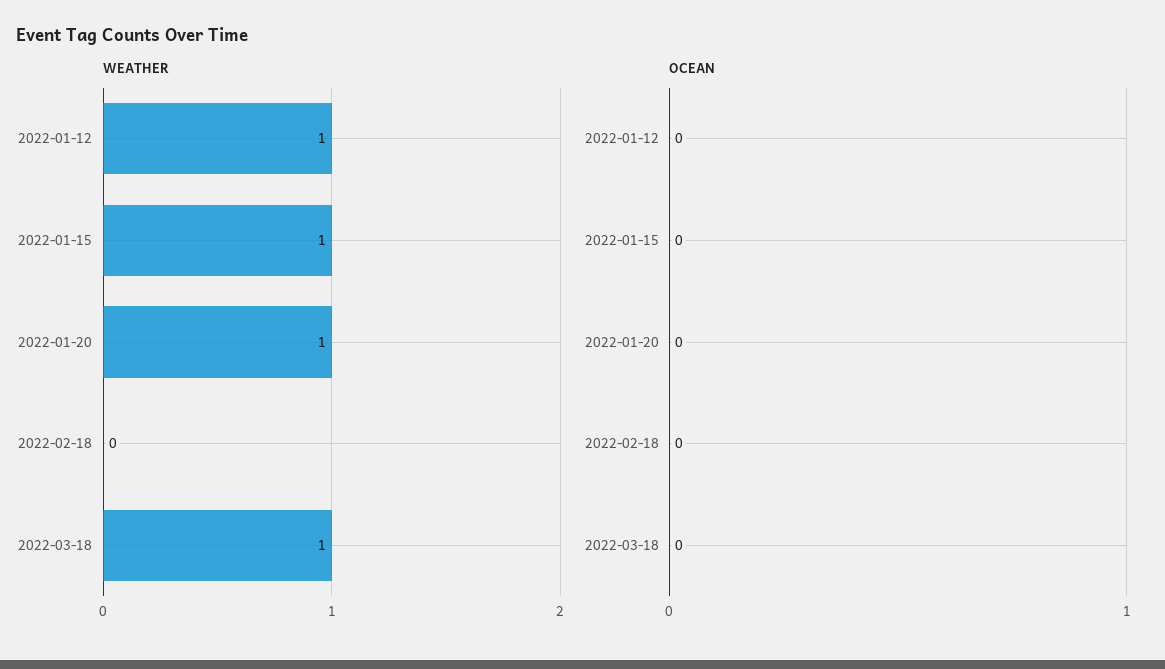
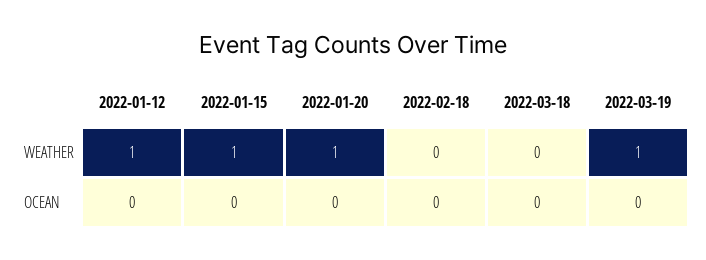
WEATHER, 2022-03-18: 1 -> 0
WEATHER, 2022-03-19: none -> 1
OCEAN, 2022-03-19: none -> 0

